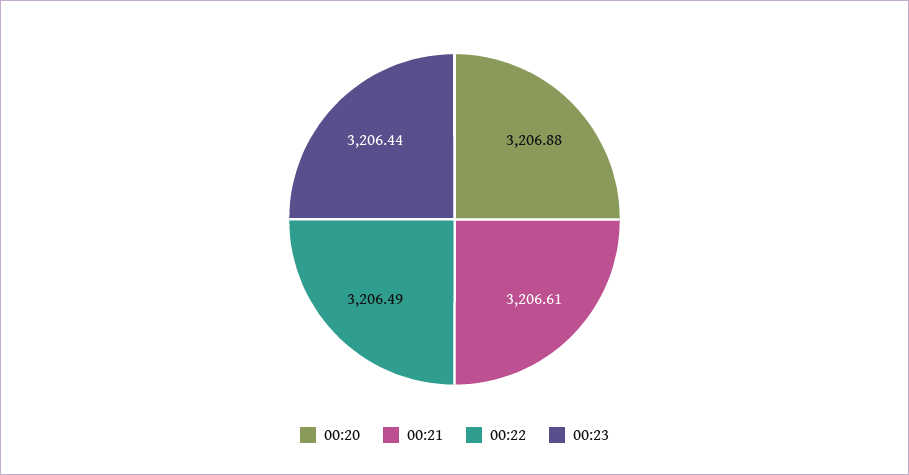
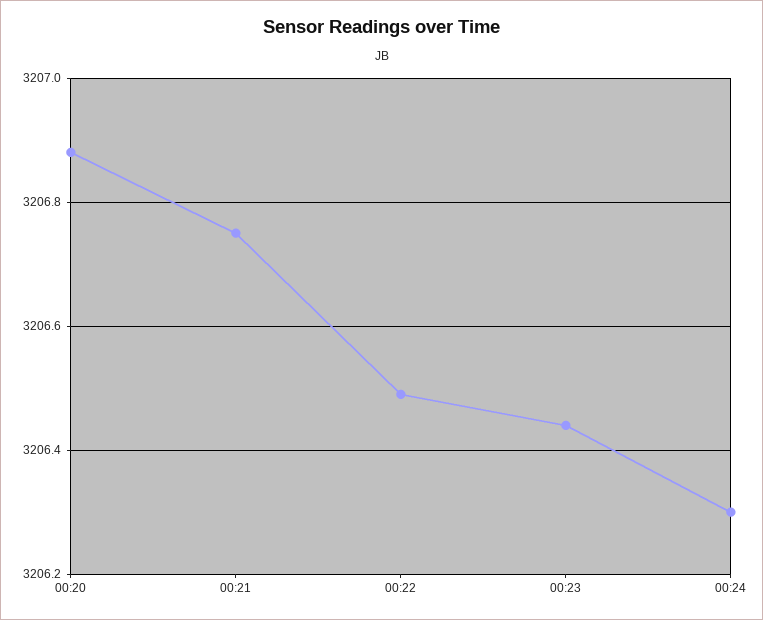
00:21: 3206.61 -> 3206.75
00:24: none -> 3206.3

